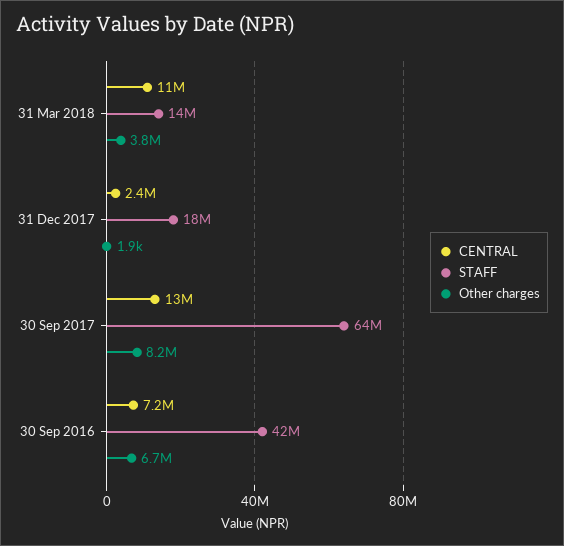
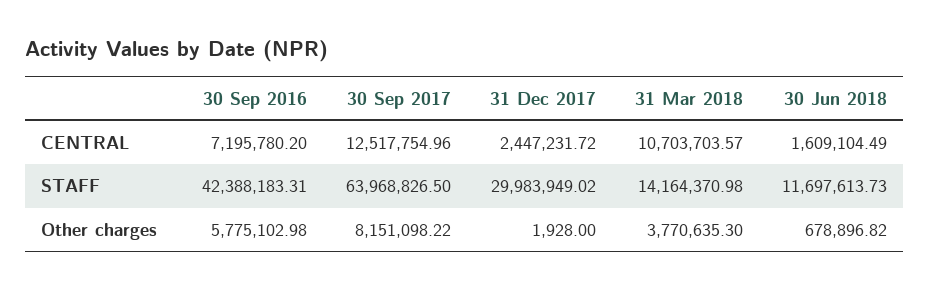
STAFF, 31 Dec 2017: 18000000 -> 29983949.02
Other charges, 30 Sep 2016: 6700000 -> 5775102.98
CENTRAL, 30 Jun 2018: none -> 1609104.49
STAFF, 30 Jun 2018: none -> 11697613.73
Other charges, 30 Jun 2018: none -> 678896.82

